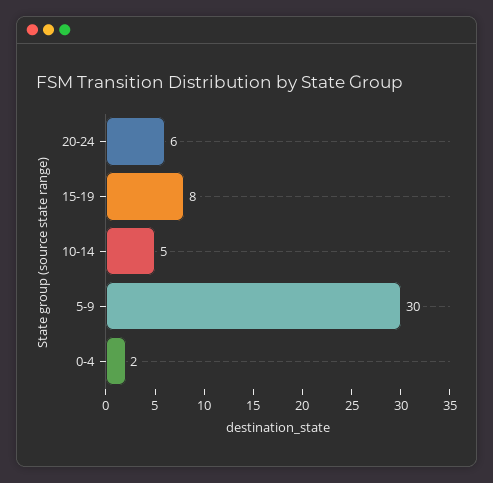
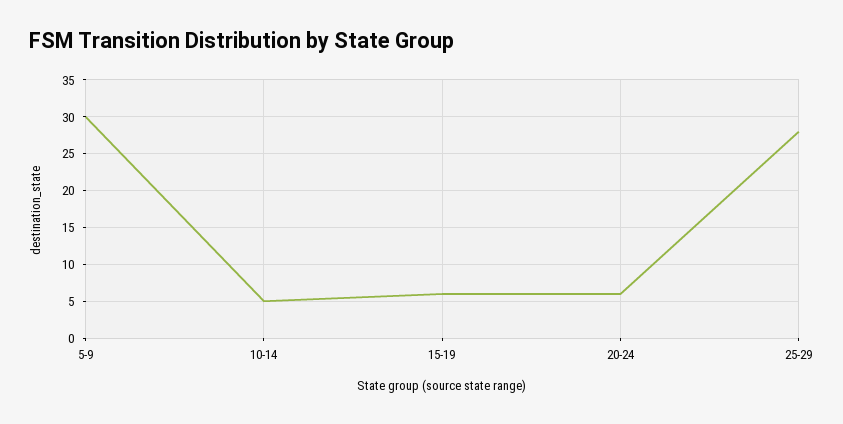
15-19: 8 -> 6
0-4: 2 -> none
25-29: none -> 28

